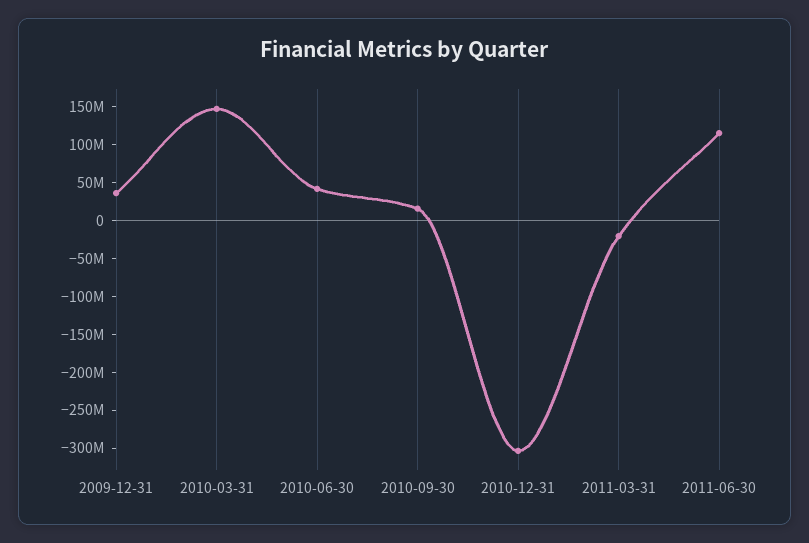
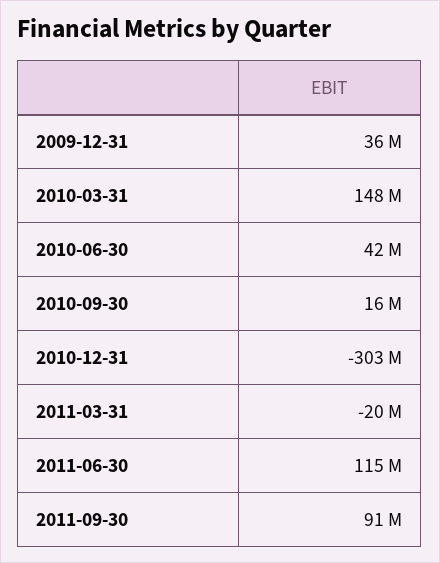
2011-09-30: none -> 91000000

